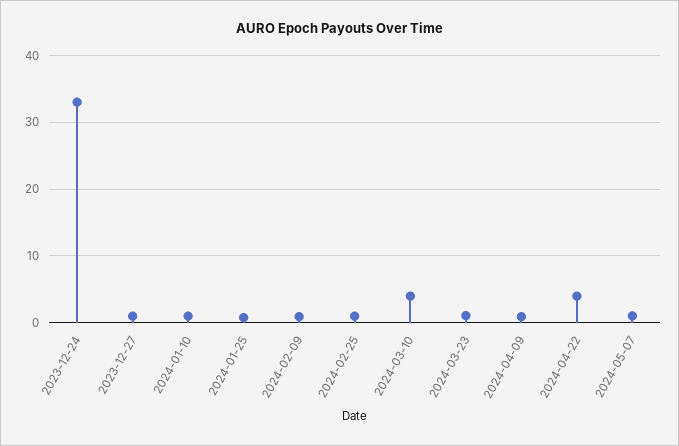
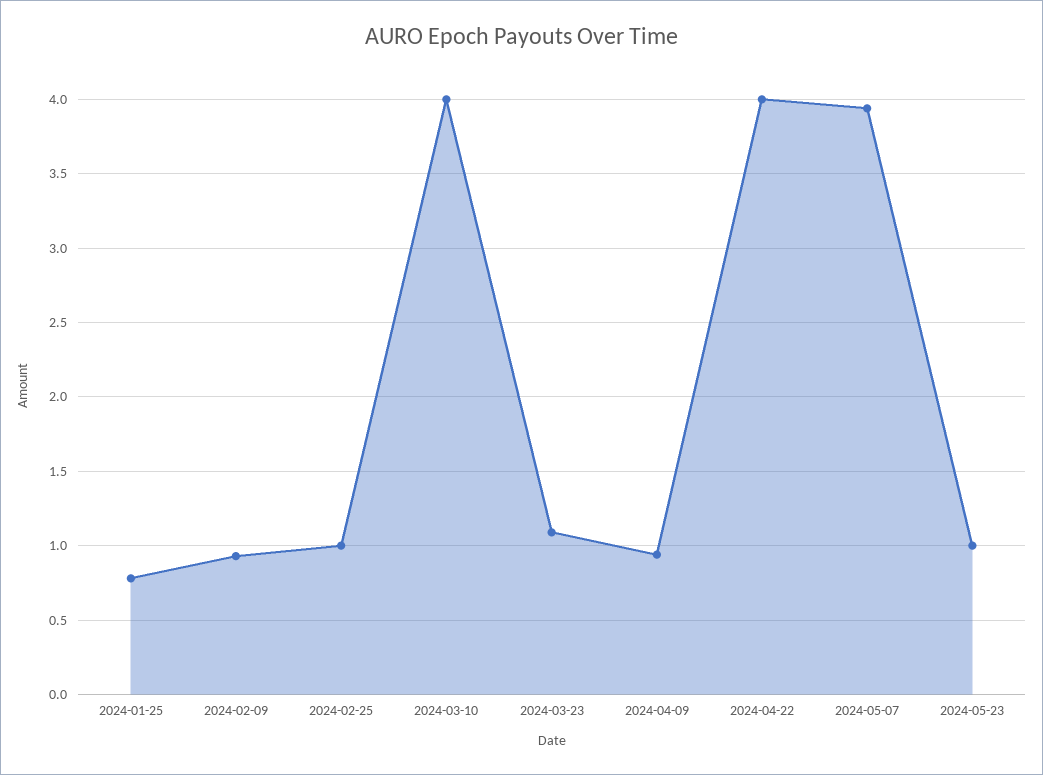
2023-12-24: 33 -> none
2023-12-27: 1 -> none
2024-01-10: 1 -> none
2024-05-07: 1 -> 3.95
2024-05-23: none -> 1

